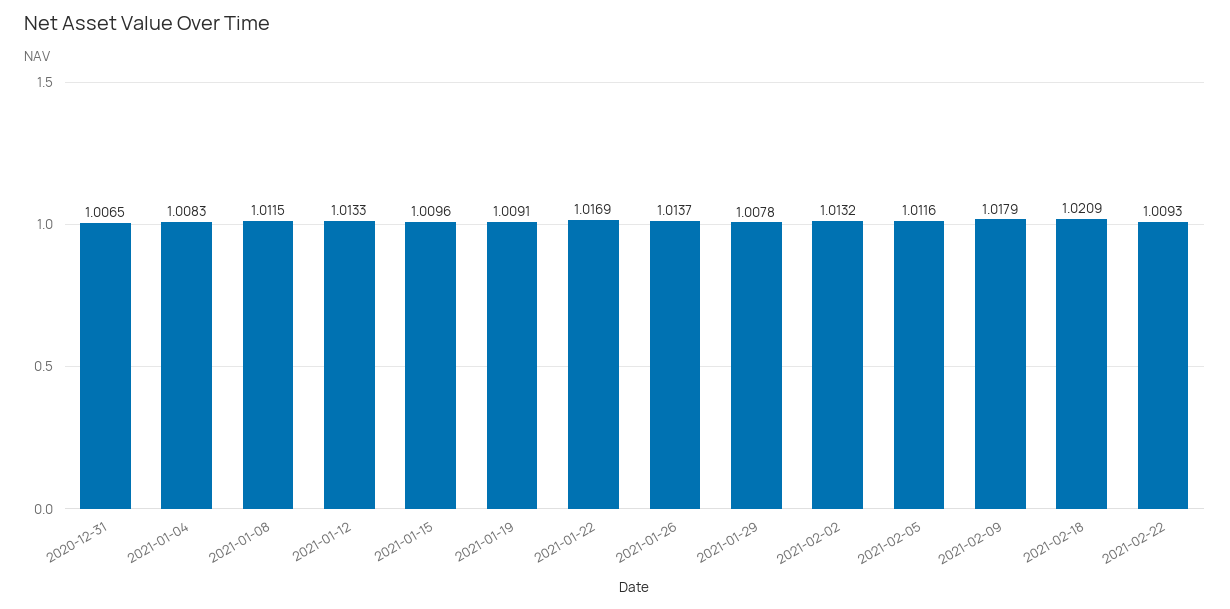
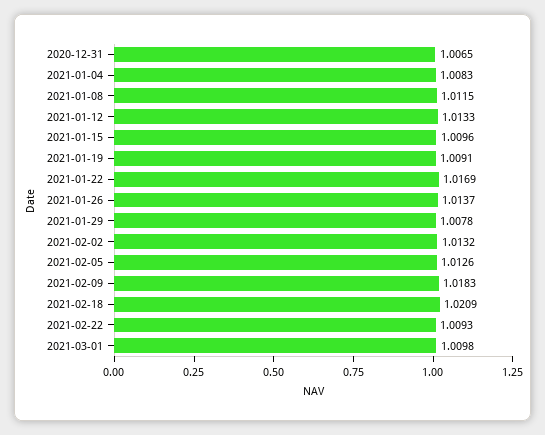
2021-02-05: 1.0116 -> 1.0126
2021-02-09: 1.0179 -> 1.0183
2021-03-01: none -> 1.0098

